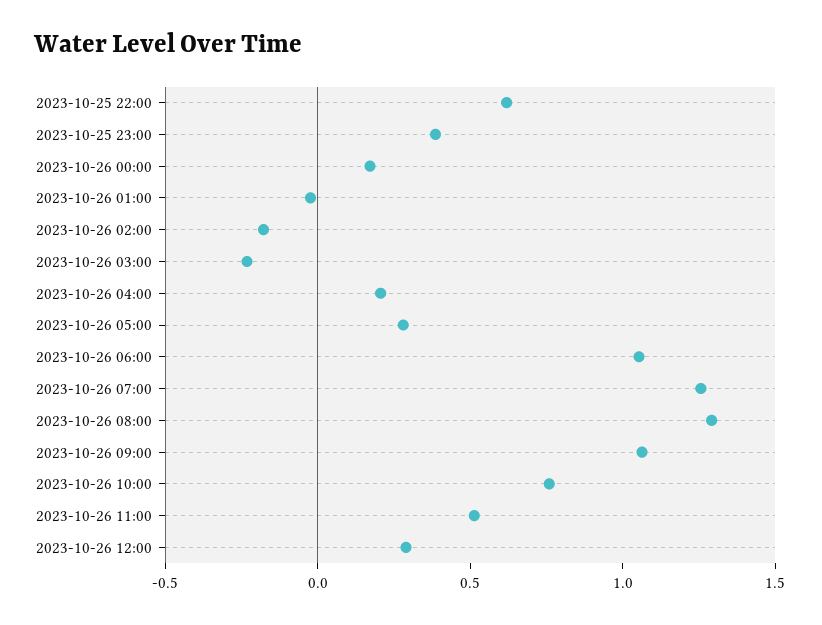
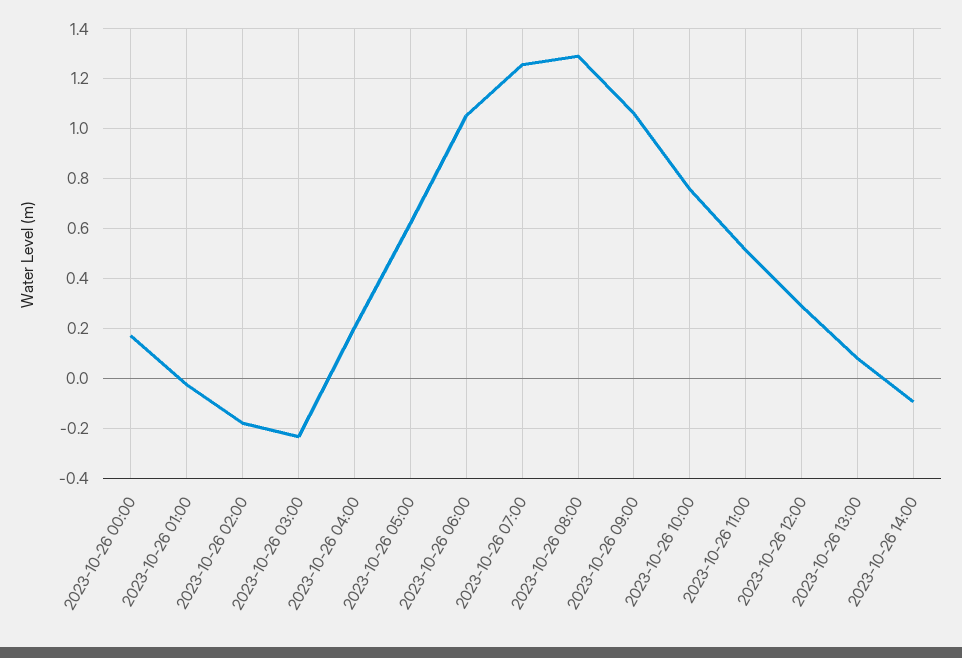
2023-10-25 22:00: 0.6 -> none
2023-10-25 23:00: 0.4 -> none
2023-10-26 05:00: 0.3 -> 0.625
2023-10-26 13:00: none -> 0.075
2023-10-26 14:00: none -> -0.1

